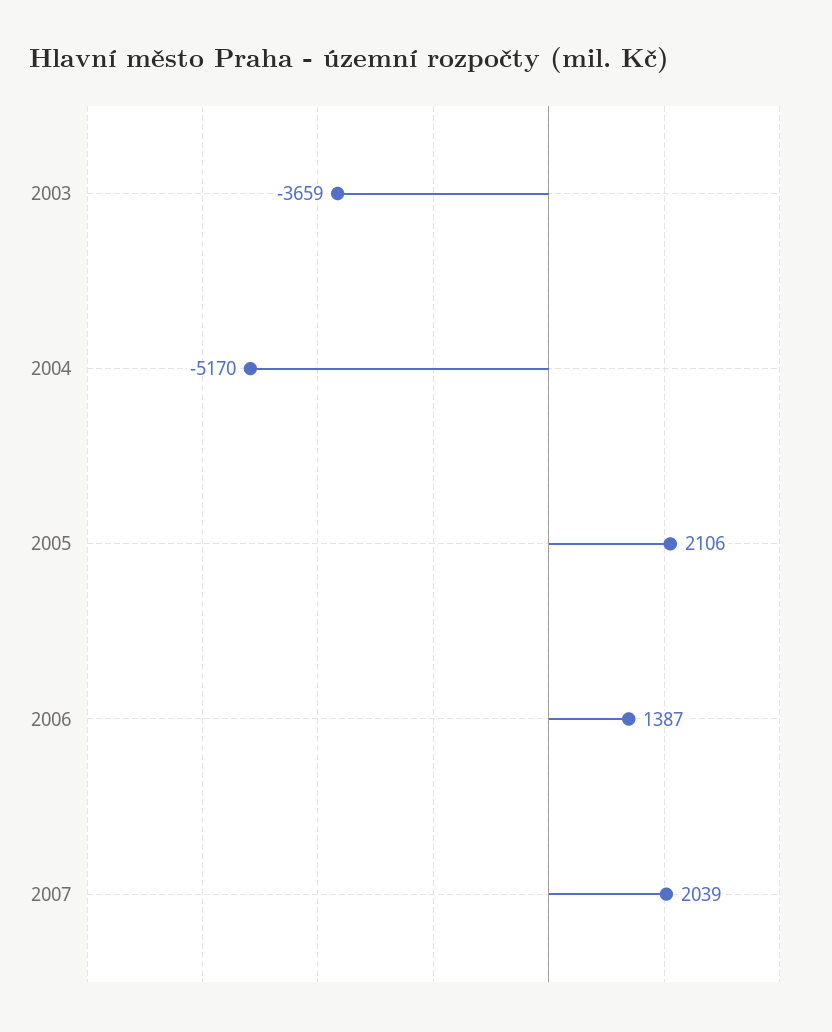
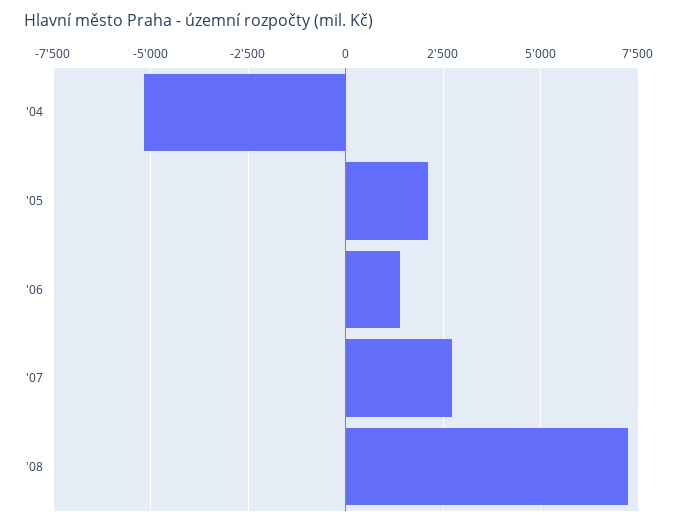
2003: -3659 -> none
2007: 2039 -> 2750
'08: none -> 7250

